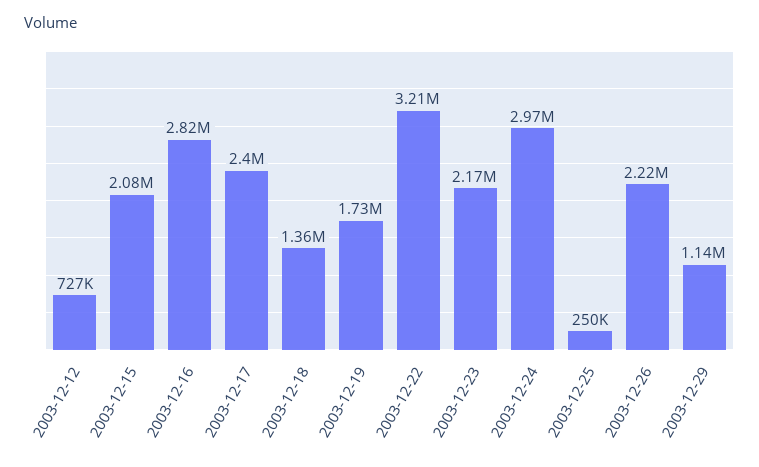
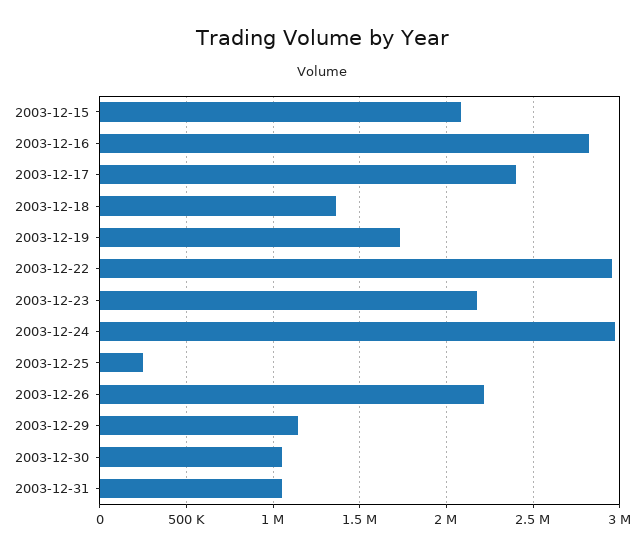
2003-12-12: 727000 -> none
2003-12-22: 3210000 -> 2950000
2003-12-30: none -> 1050000
2003-12-31: none -> 1050000

